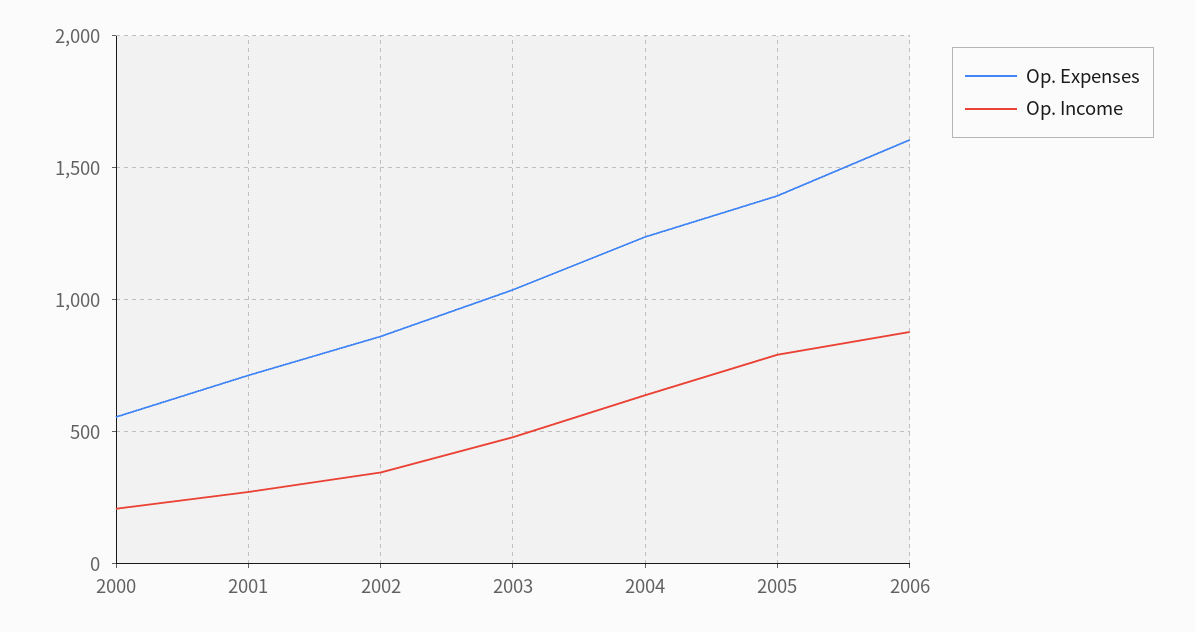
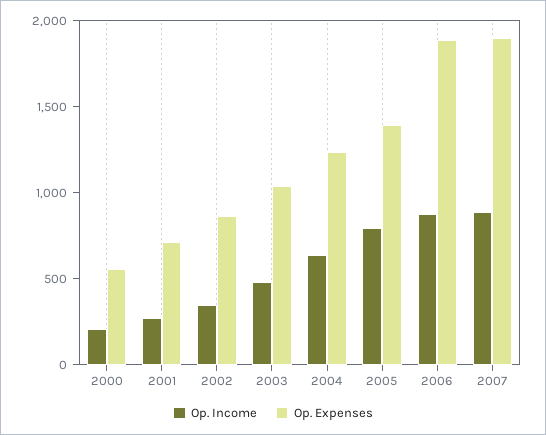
Op. Expenses, 2006: 1600 -> 1900
Op. Income, 2007: none -> 900
Op. Expenses, 2007: none -> 1900

